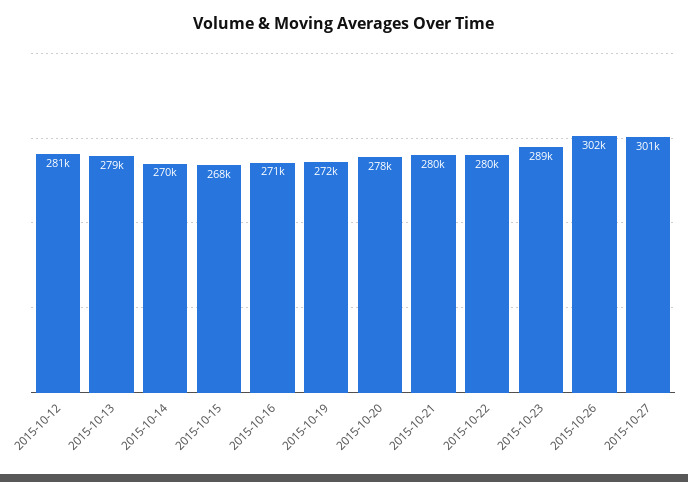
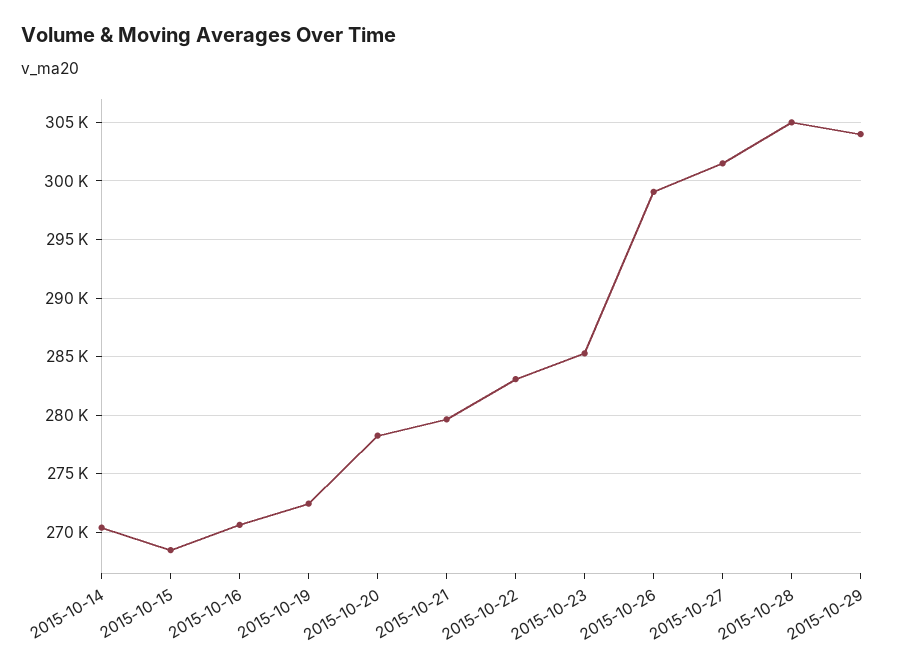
2015-10-12: 281000 -> none
2015-10-13: 279000 -> none
2015-10-22: 280000 -> 283000
2015-10-23: 289000 -> 285000
2015-10-26: 302000 -> 299000
2015-10-28: none -> 305000
2015-10-29: none -> 304000

